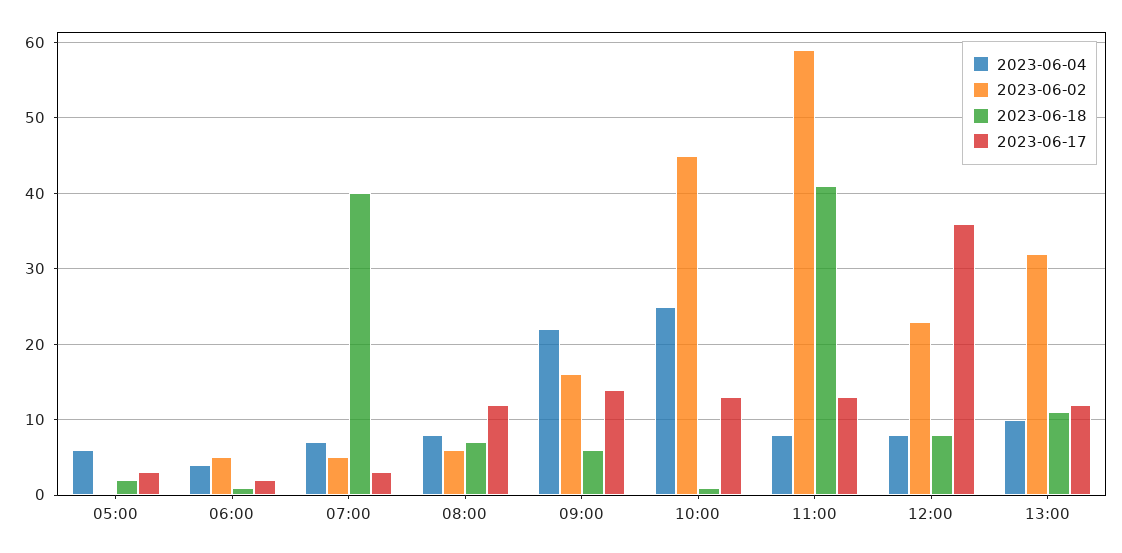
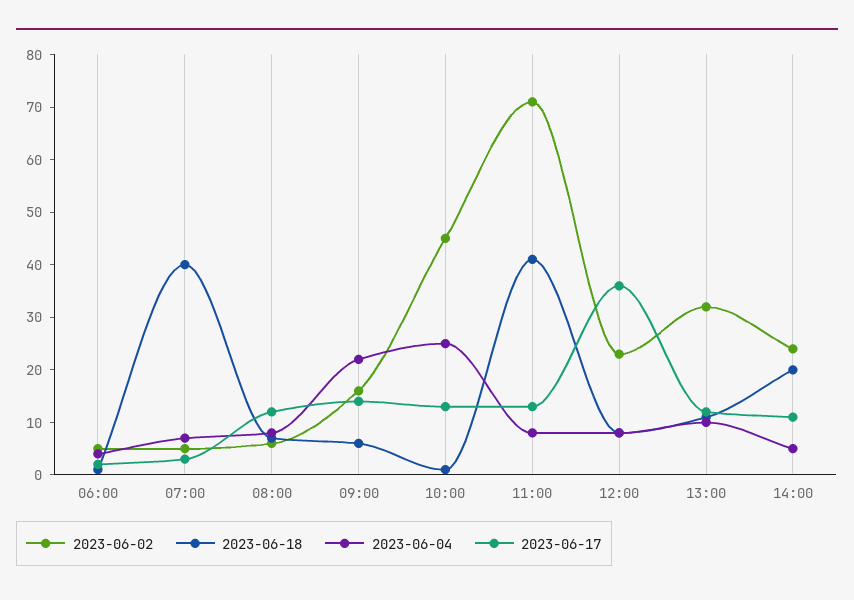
2023-06-04, 05:00: 6 -> none
2023-06-02, 05:00: 0 -> none
2023-06-18, 05:00: 2 -> none
2023-06-17, 05:00: 3 -> none
2023-06-02, 11:00: 59 -> 70
2023-06-02, 14:00: none -> 25
2023-06-18, 14:00: none -> 20
2023-06-04, 14:00: none -> 5
2023-06-17, 14:00: none -> 10

